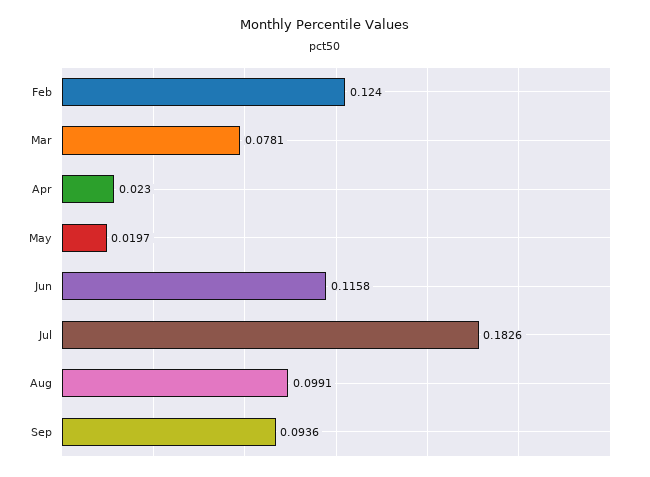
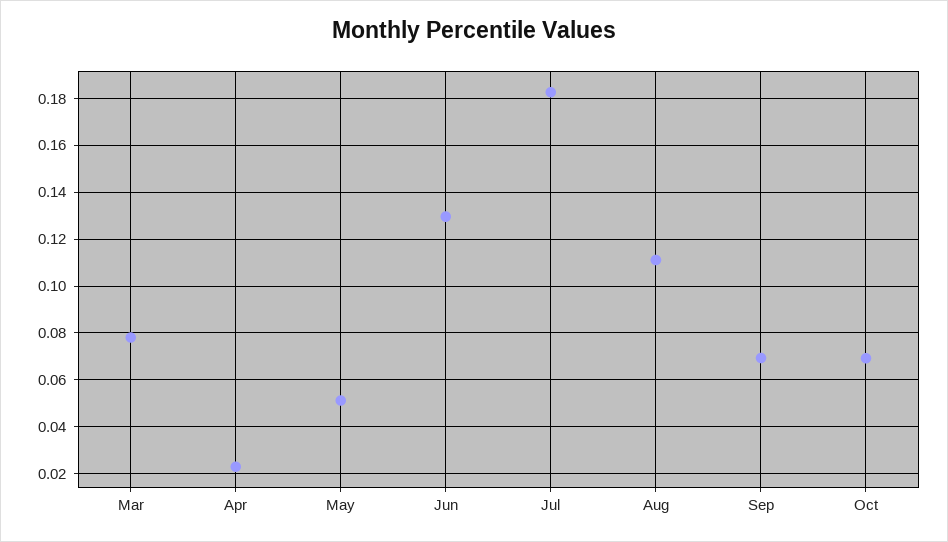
Feb: 0.124 -> none
May: 0.0197 -> 0.05
Jun: 0.1158 -> 0.13
Aug: 0.0991 -> 0.11
Sep: 0.0936 -> 0.07
Oct: none -> 0.07

